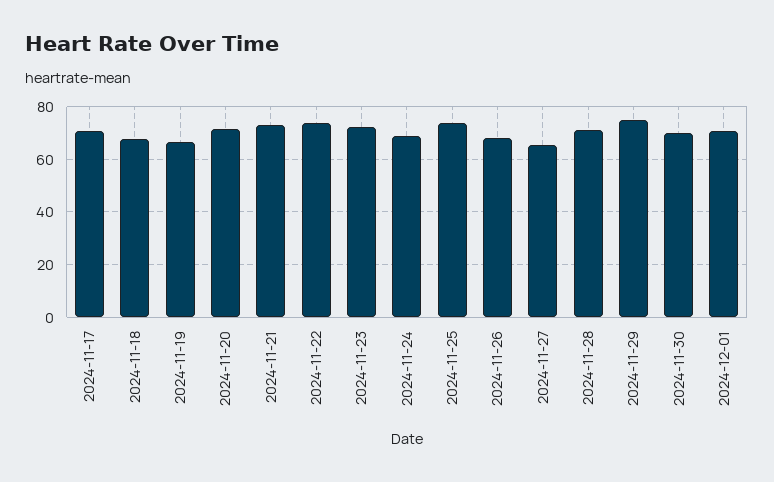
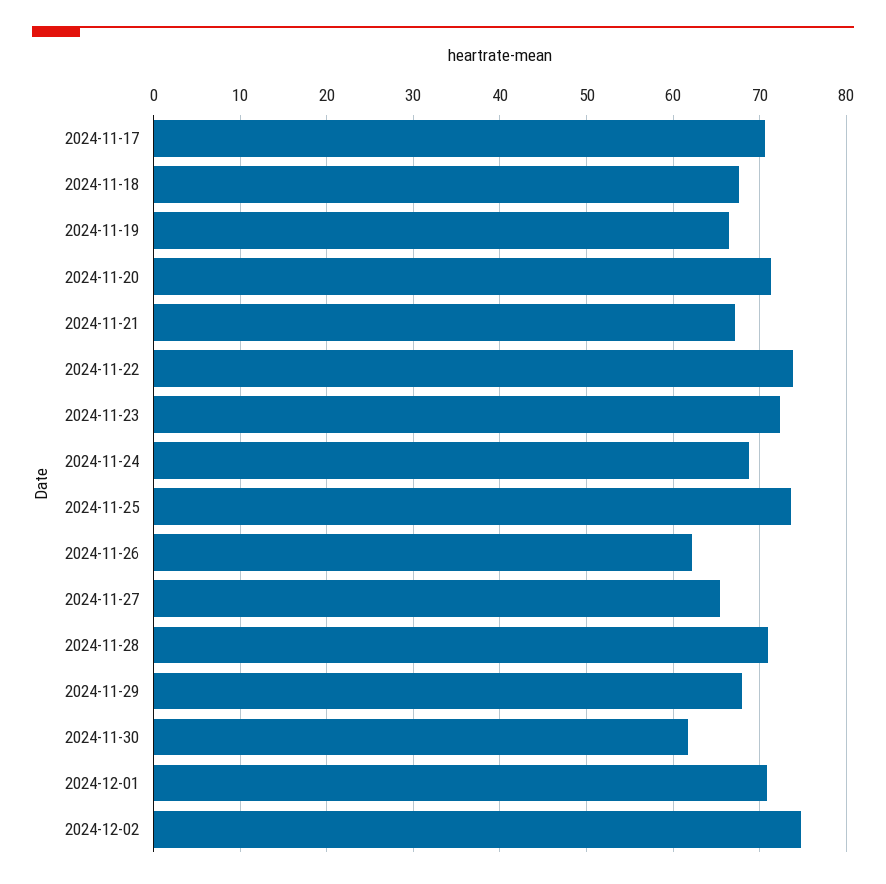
2024-11-21: 72.5 -> 67
2024-11-26: 67.5 -> 62
2024-11-29: 75 -> 68
2024-11-30: 70 -> 62
2024-12-02: none -> 75

